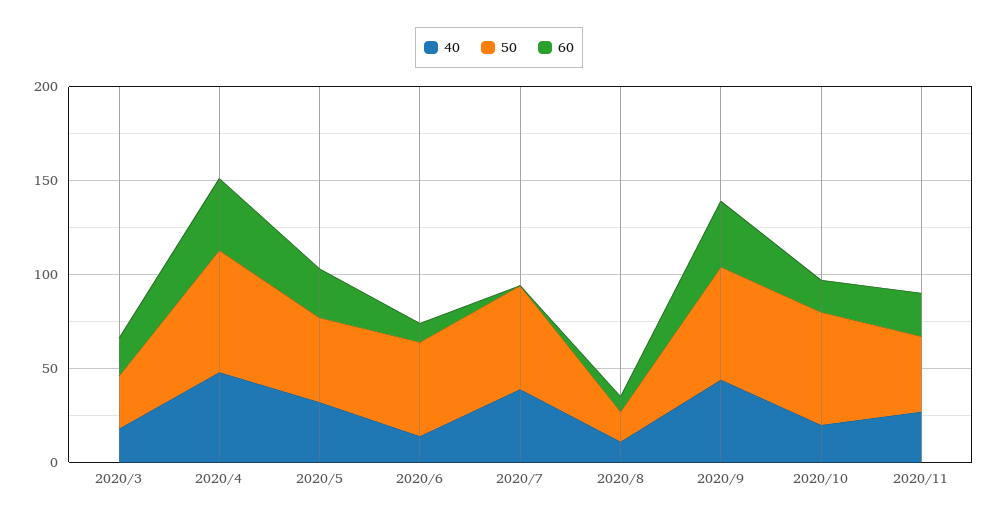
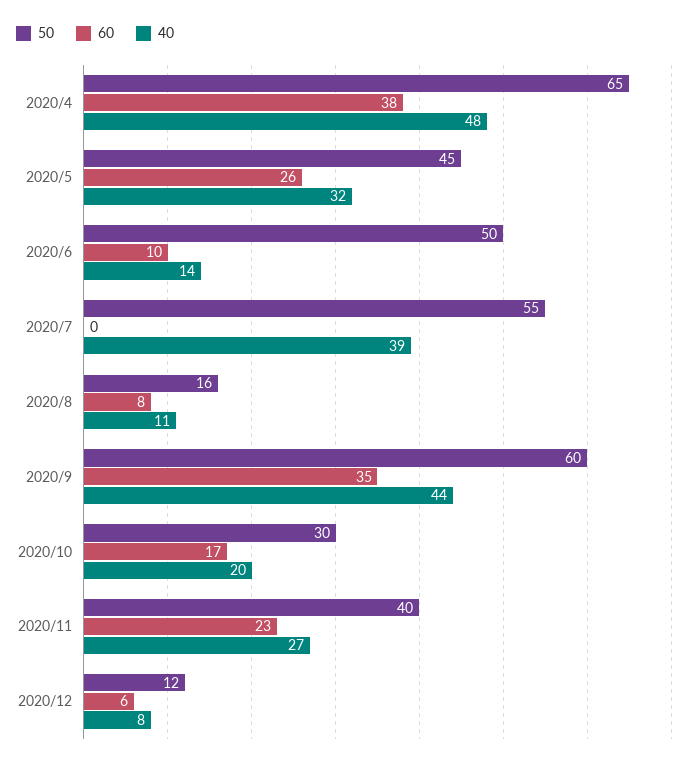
40, 2020/3: 20 -> none
50, 2020/3: 30 -> none
60, 2020/3: 20 -> none
50, 2020/10: 60 -> 30
50, 2020/12: none -> 12
60, 2020/12: none -> 6
40, 2020/12: none -> 8

